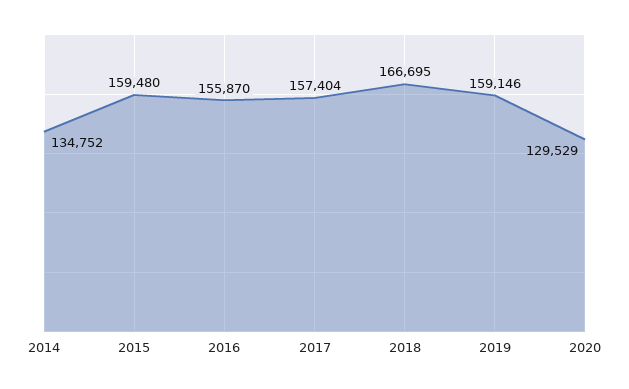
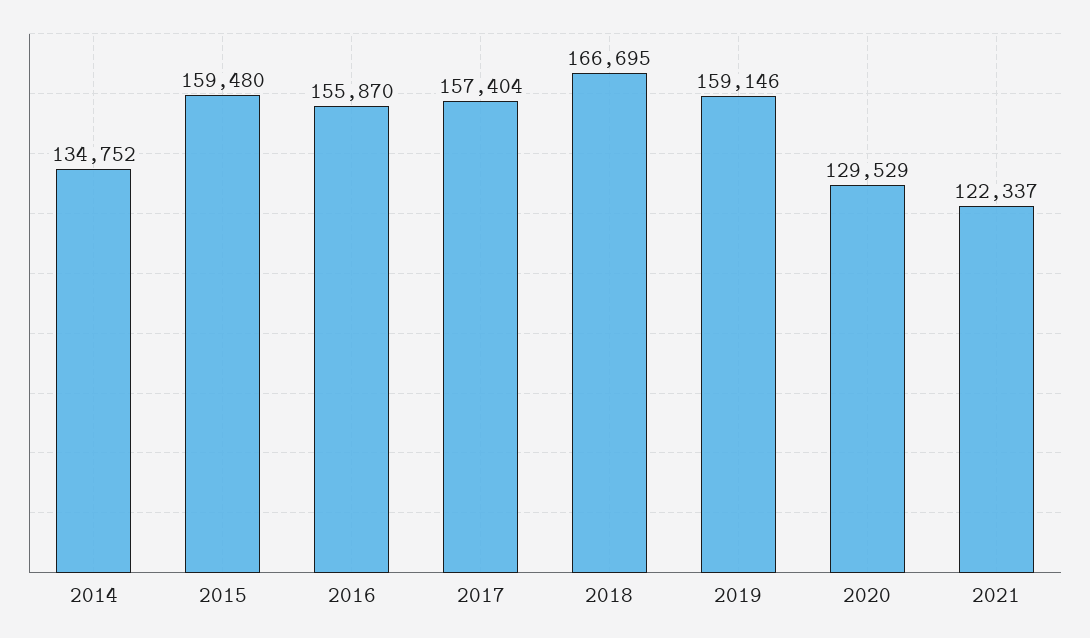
2021: none -> 122337

